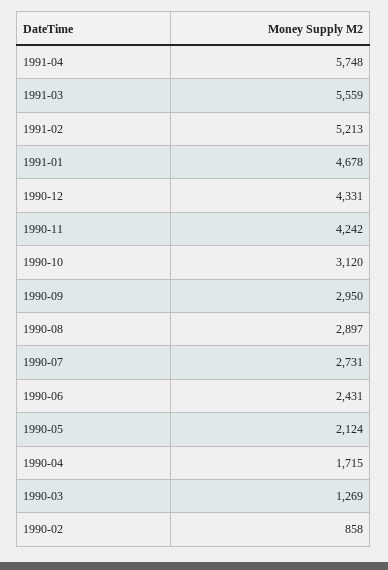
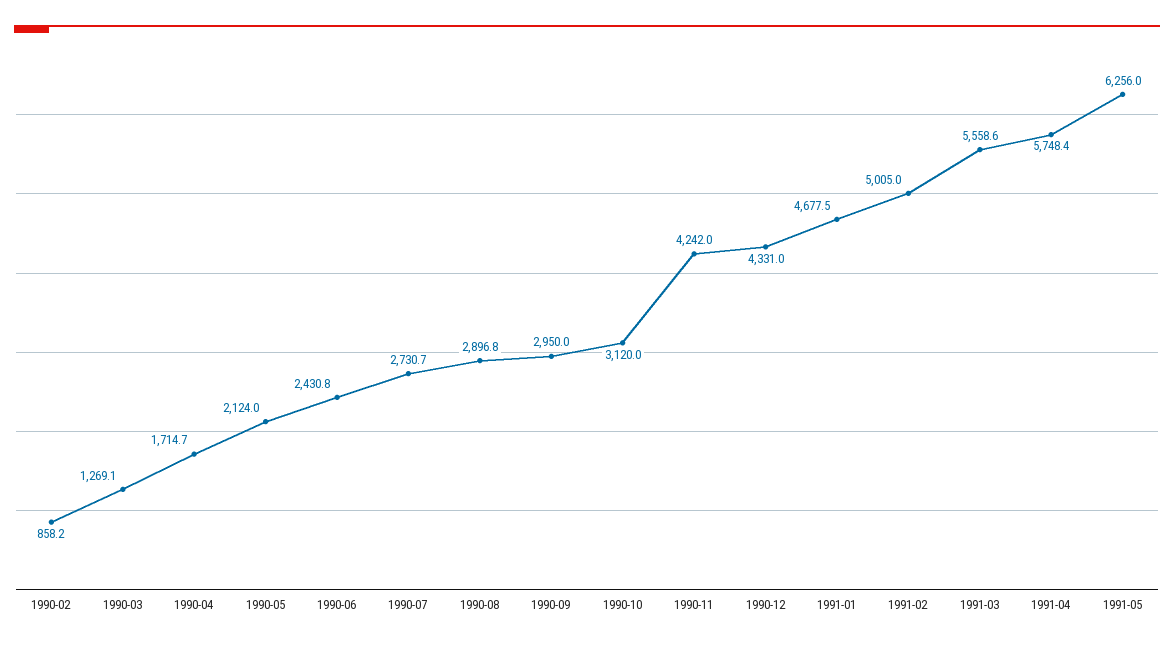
1991-02: 5213 -> 5005
1991-05: none -> 6256

